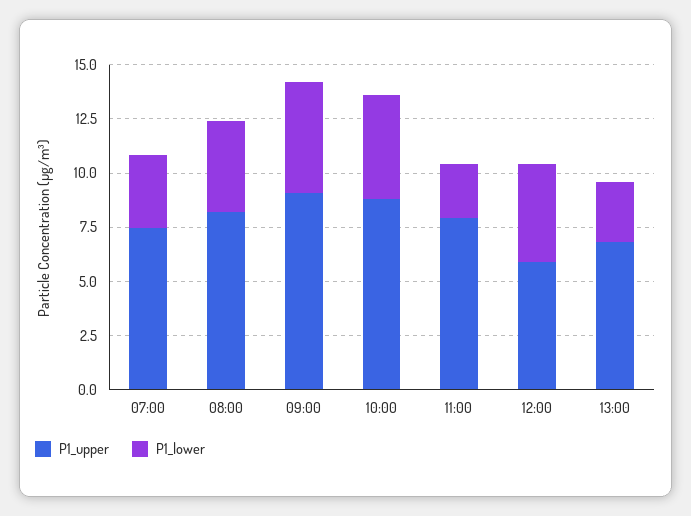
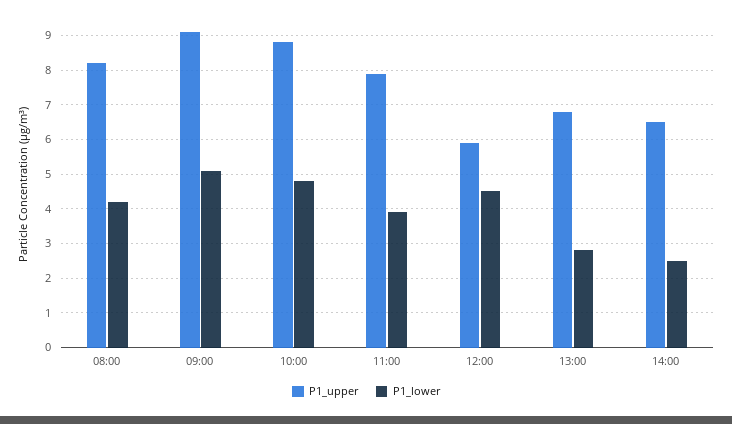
P1_upper, 07:00: 7.5 -> none
P1_lower, 07:00: 3.5 -> none
P1_lower, 11:00: 2.5 -> 4
P1_upper, 14:00: none -> 6.5
P1_lower, 14:00: none -> 2.5

